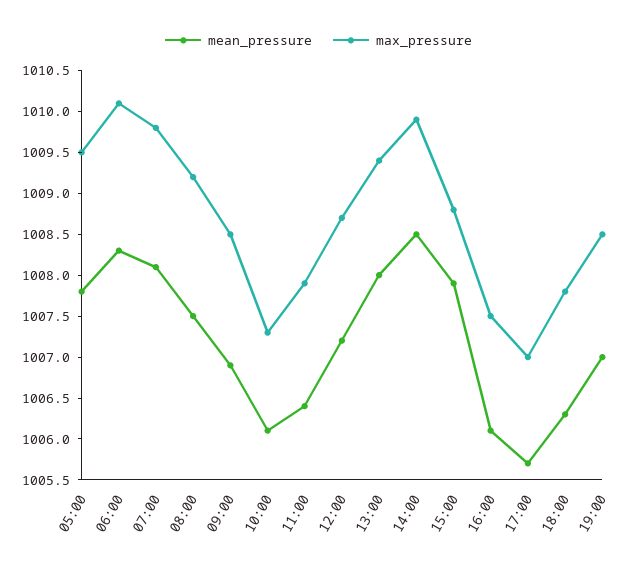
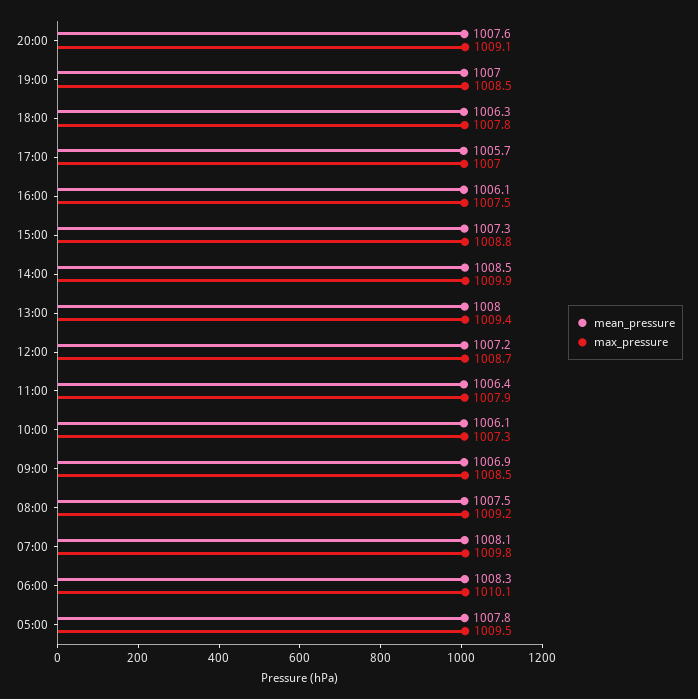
mean_pressure, 15:00: 1007.9 -> 1007.3
mean_pressure, 20:00: none -> 1007.6
max_pressure, 20:00: none -> 1009.1

